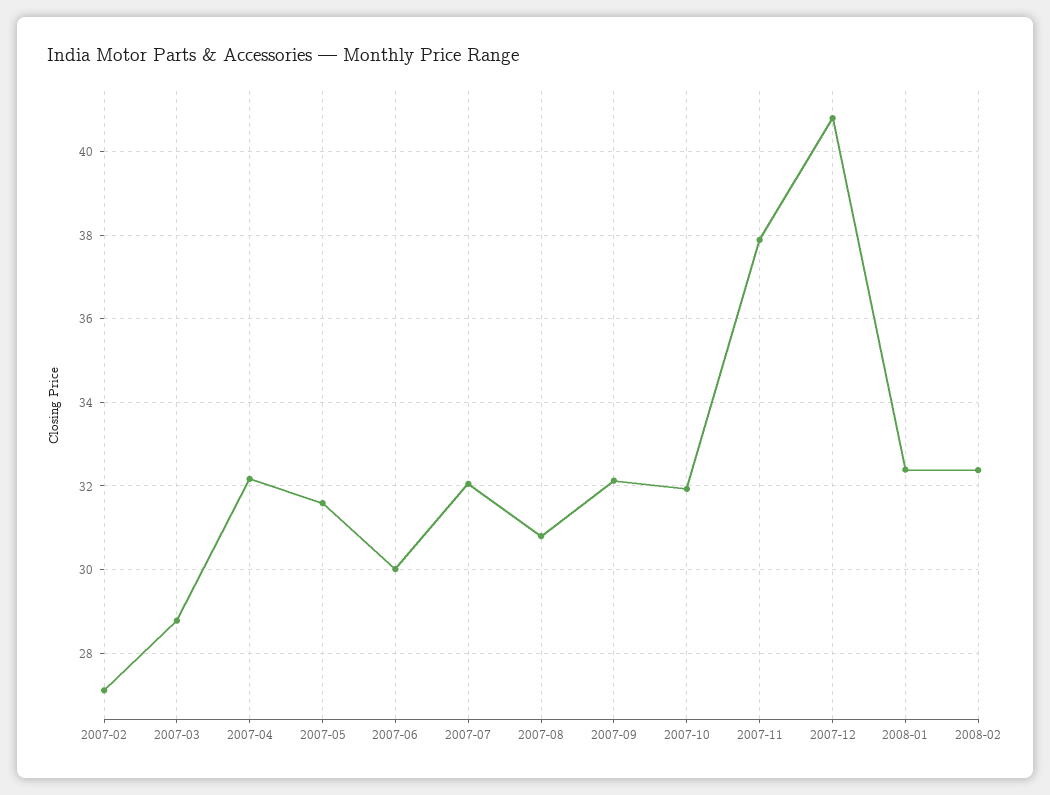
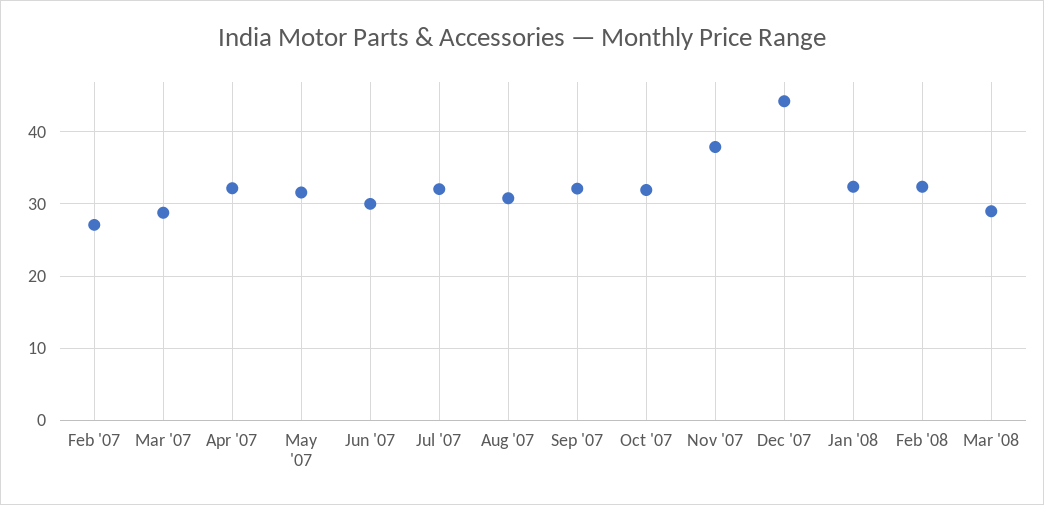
2007-12: 40.8 -> 44
Mar '08: none -> 29

